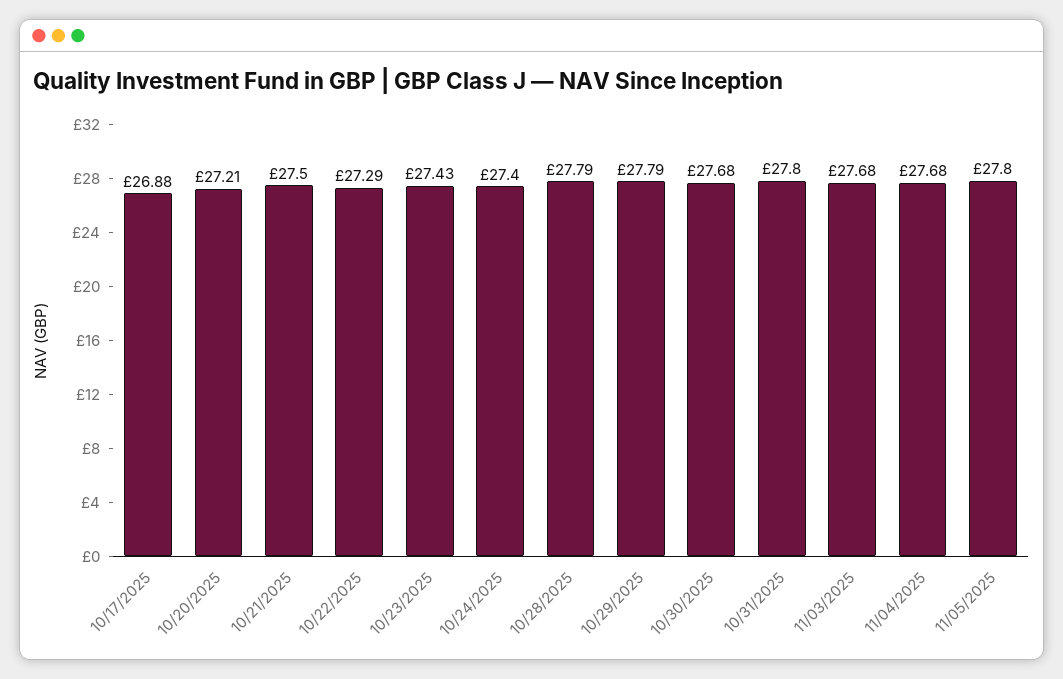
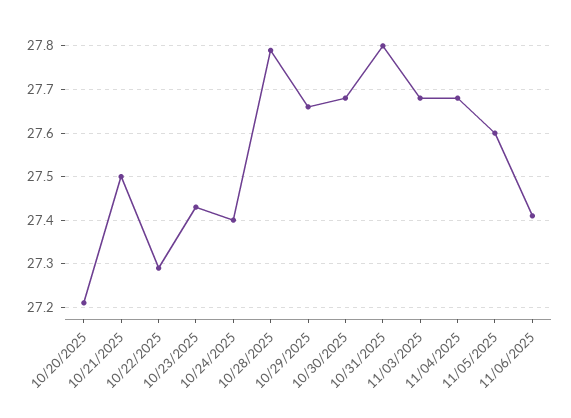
10/17/2025: 26.88 -> none
10/29/2025: 27.79 -> 27.65
11/05/2025: 27.8 -> 27.6
11/06/2025: none -> 27.4

